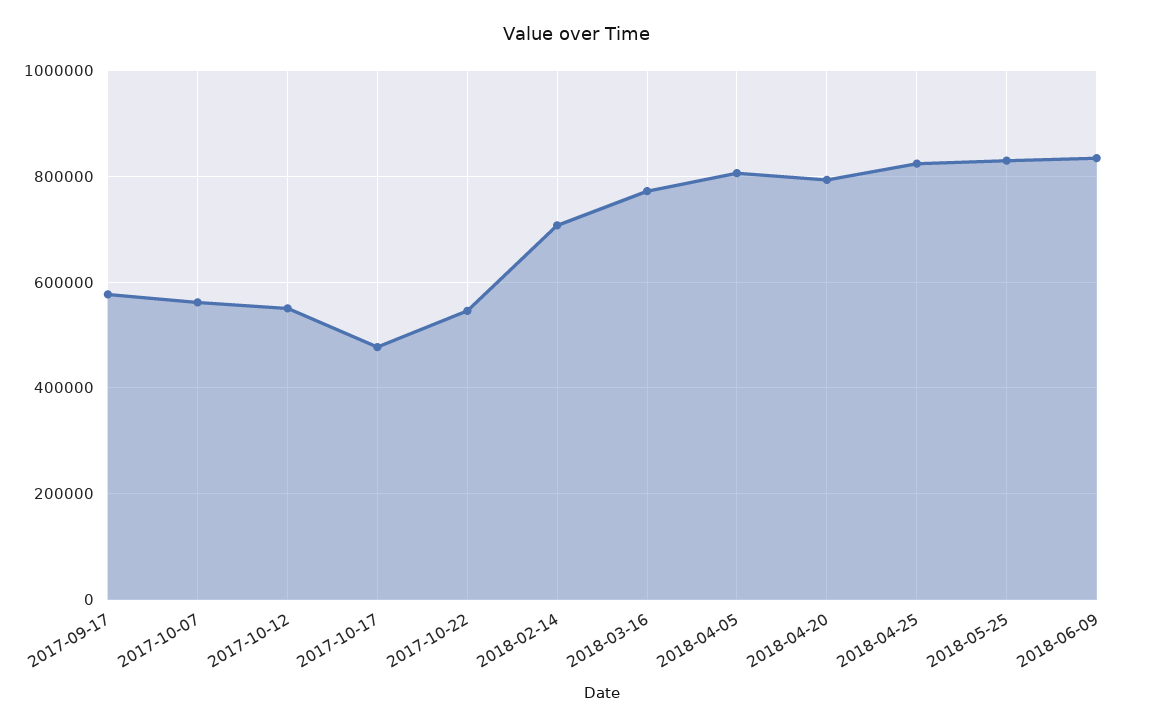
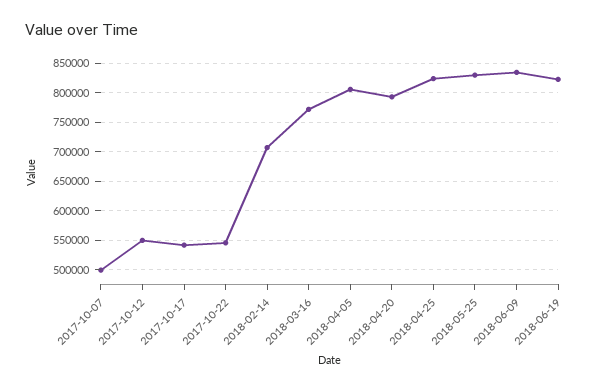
2017-09-17: 580000 -> none
2017-10-07: 560000 -> 500000
2017-10-17: 480000 -> 550000
2018-06-19: none -> 825000

